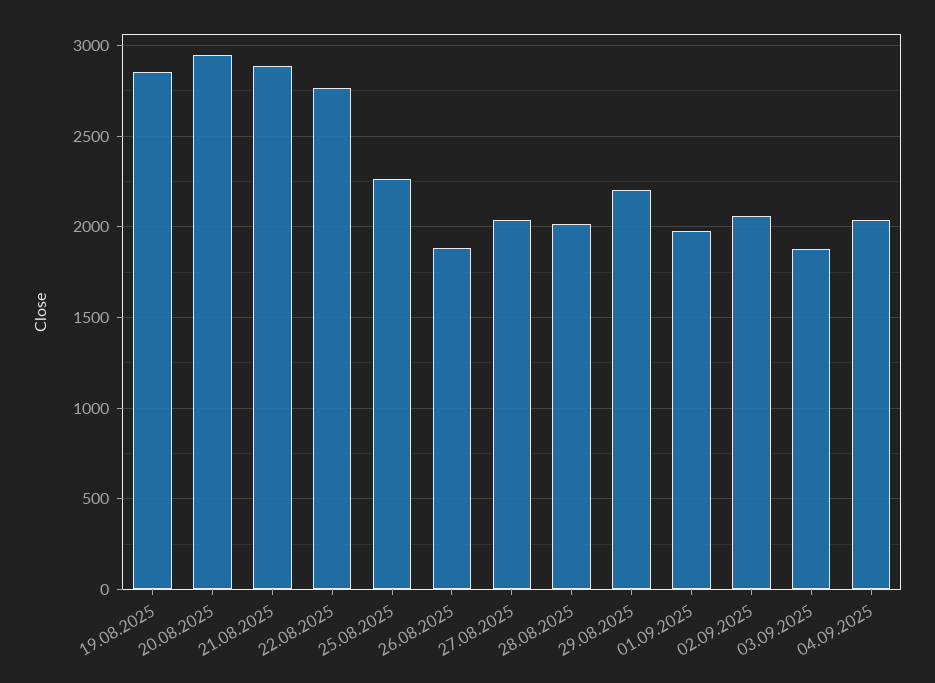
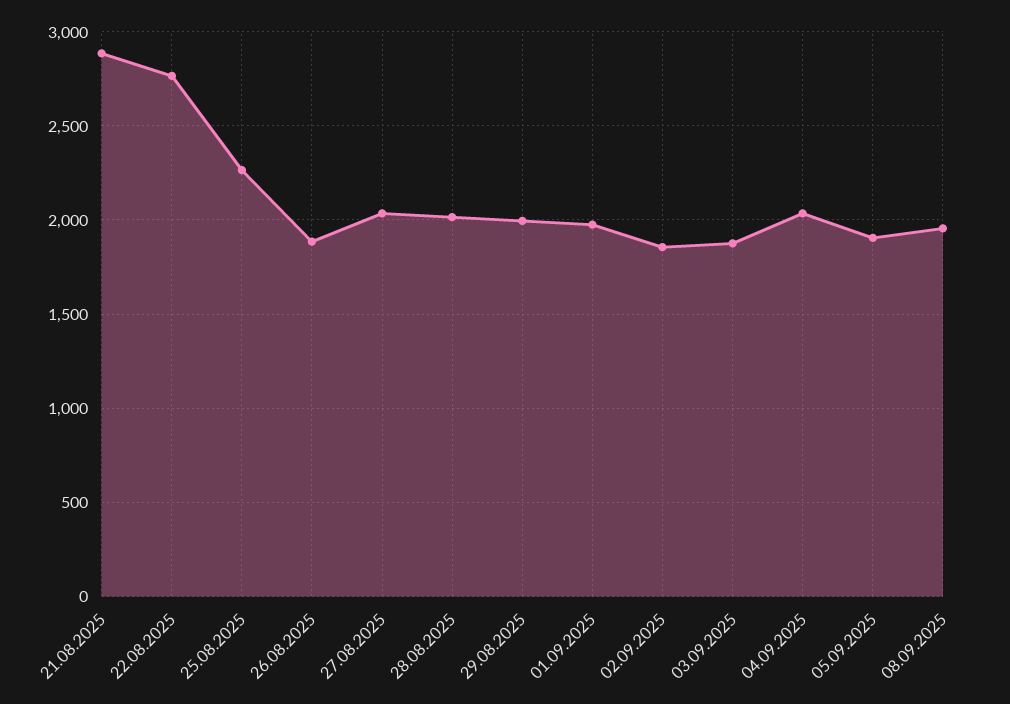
19.08.2025: 2850 -> none
20.08.2025: 2950 -> none
29.08.2025: 2200 -> 2000
02.09.2025: 2050 -> 1850
05.09.2025: none -> 1900
08.09.2025: none -> 1950

